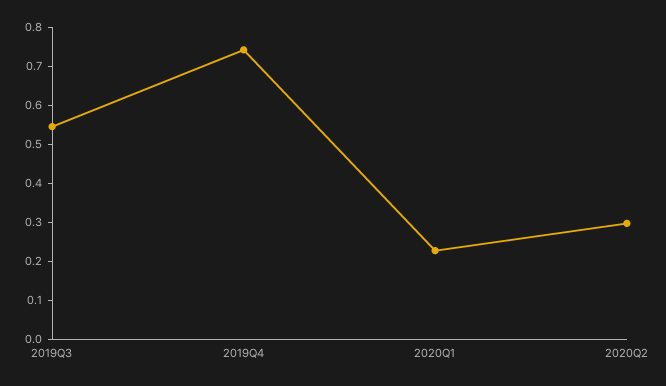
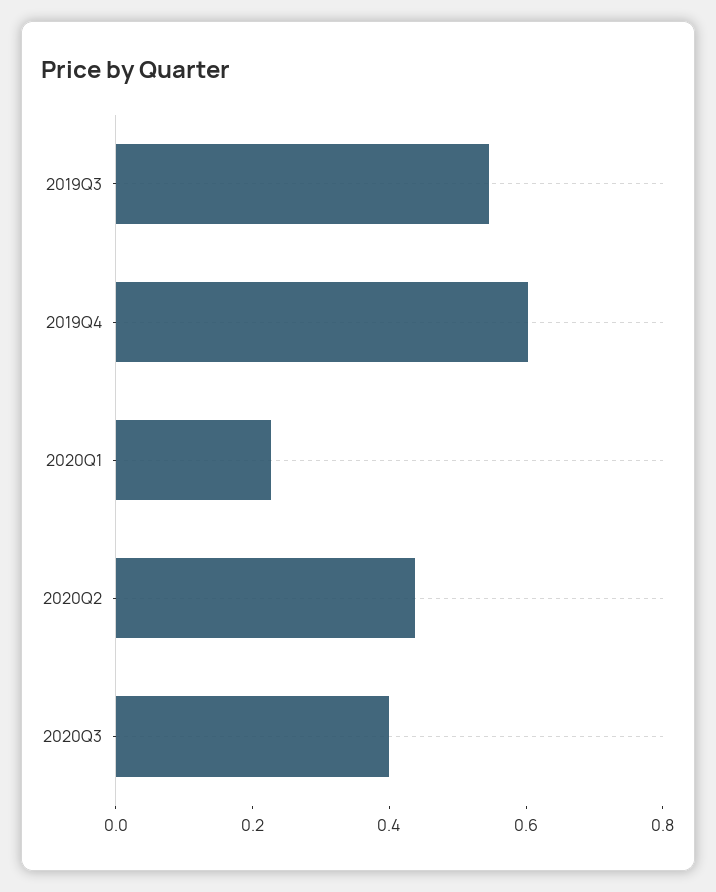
2019Q4: 0.75 -> 0.6
2020Q2: 0.3 -> 0.45
2020Q3: none -> 0.4

